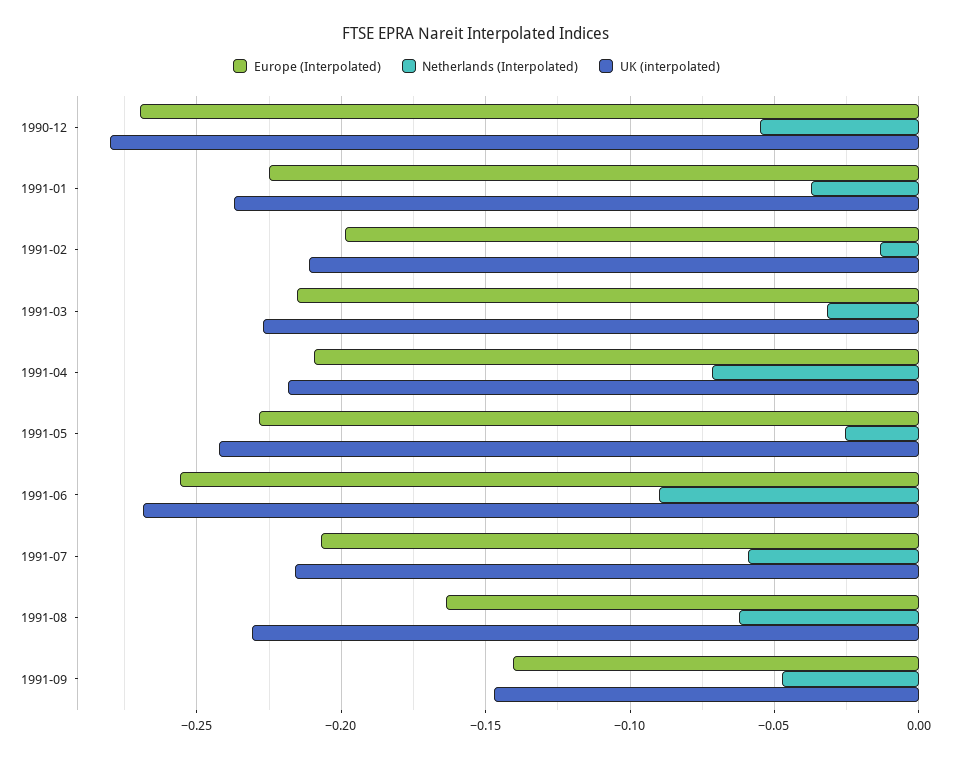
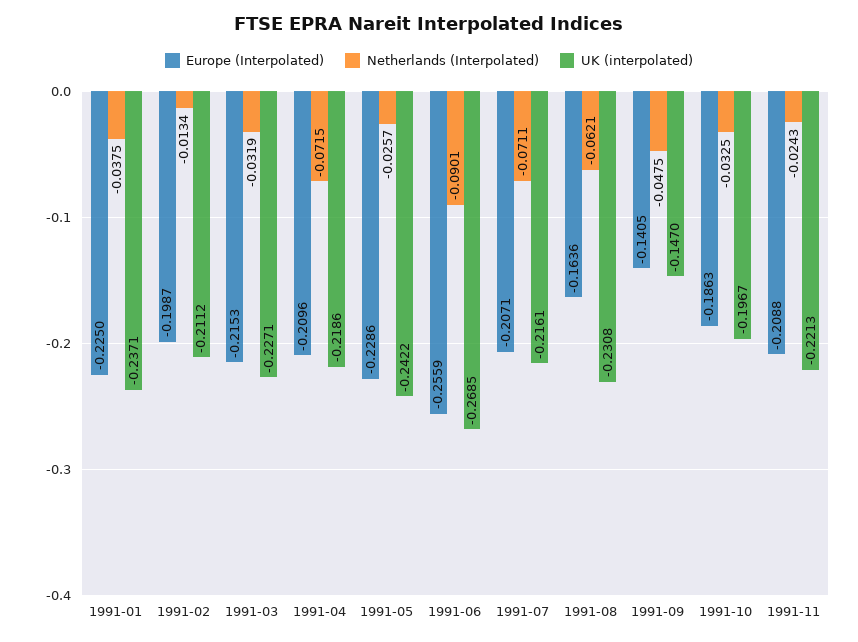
Europe (Interpolated), 1990-12: -0.27 -> none
Netherlands (Interpolated), 1990-12: -0.055 -> none
UK (interpolated), 1990-12: -0.28 -> none
Netherlands (Interpolated), 1991-07: -0.06 -> -0.0711
Europe (Interpolated), 1991-10: none -> -0.1863
Netherlands (Interpolated), 1991-10: none -> -0.0325
UK (interpolated), 1991-10: none -> -0.1967
Europe (Interpolated), 1991-11: none -> -0.2088
Netherlands (Interpolated), 1991-11: none -> -0.0243
UK (interpolated), 1991-11: none -> -0.2213

